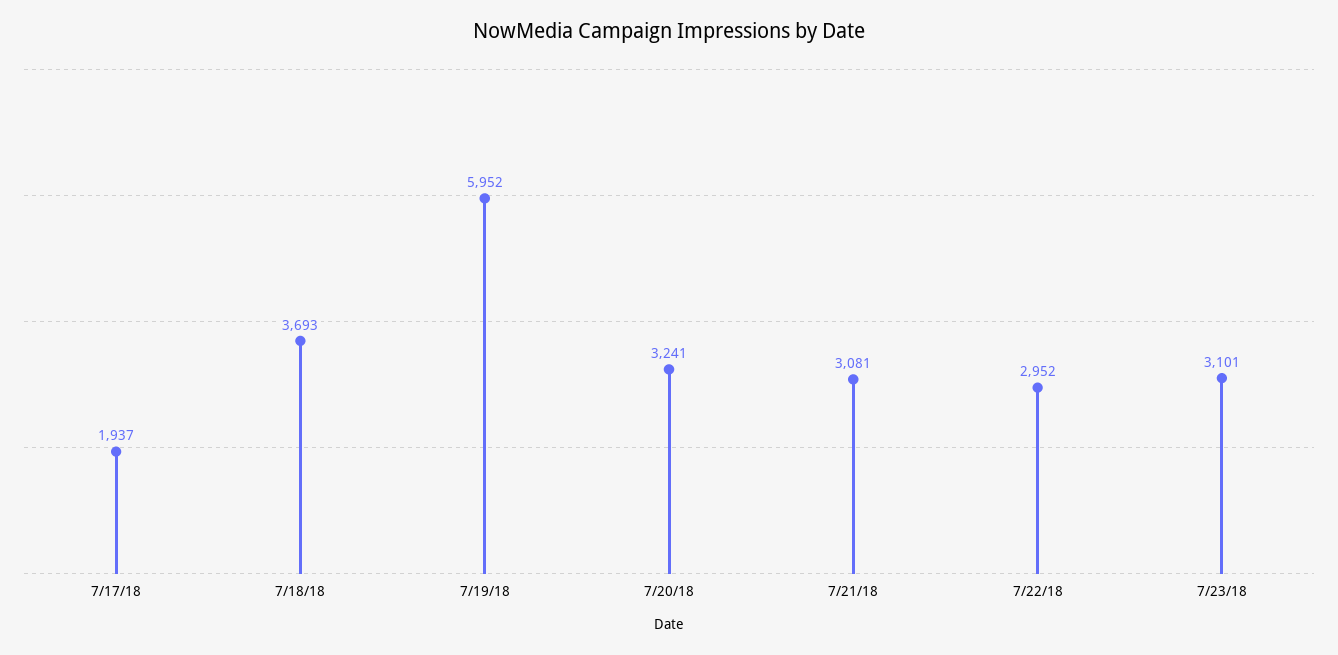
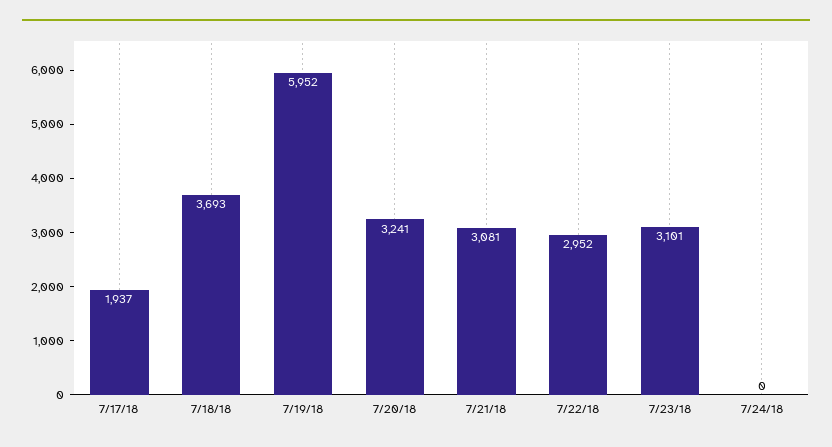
7/24/18: none -> 0

